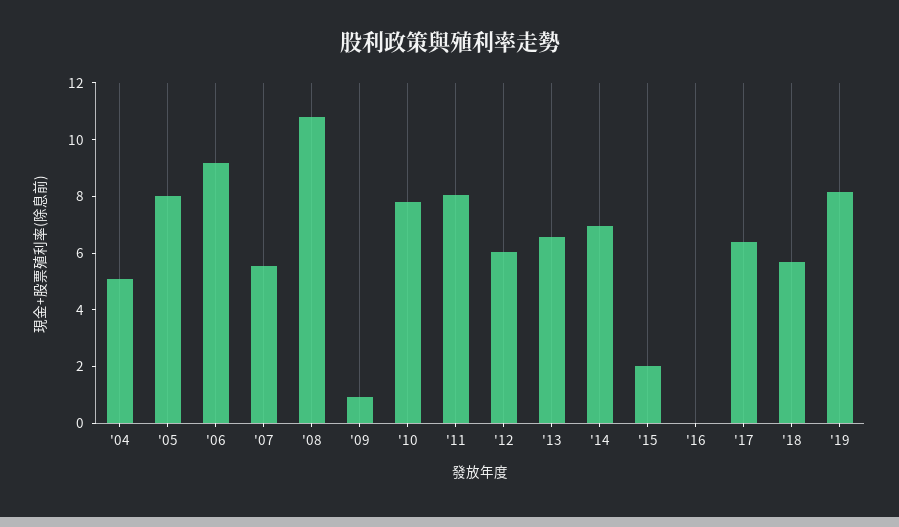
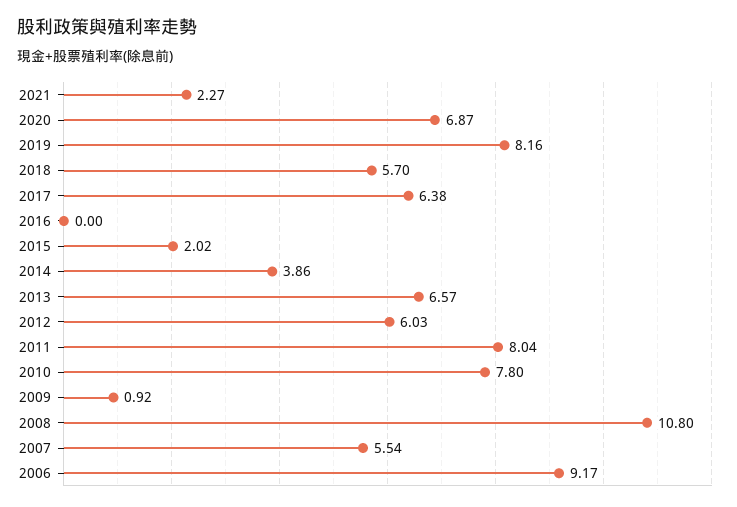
'04: 5 -> none
'05: 8 -> none
'14: 7 -> 3.86
2021: none -> 2.27
2020: none -> 6.87

